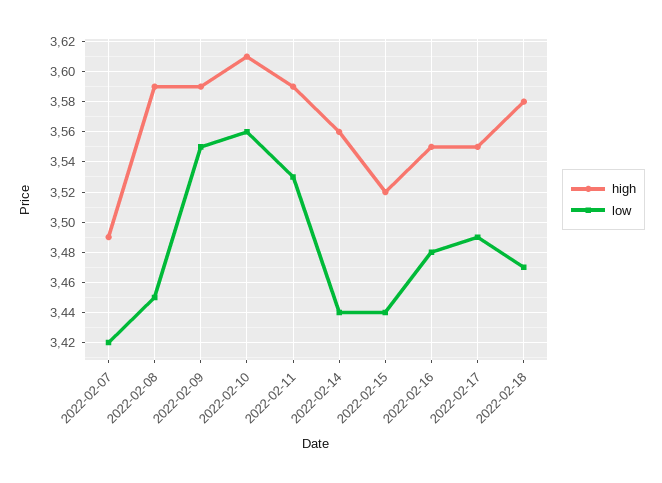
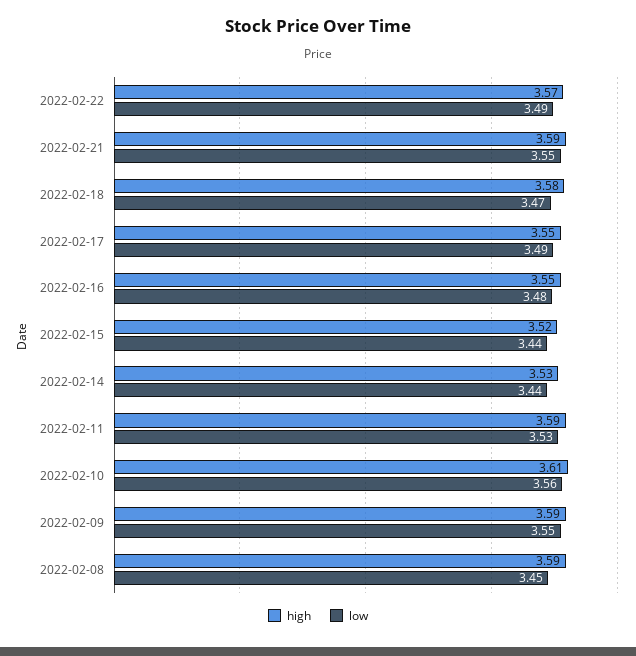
high, 2022-02-07: 3.49 -> none
low, 2022-02-07: 3.42 -> none
high, 2022-02-14: 3.56 -> 3.53
high, 2022-02-22: none -> 3.57
low, 2022-02-22: none -> 3.49
high, 2022-02-21: none -> 3.59
low, 2022-02-21: none -> 3.55

